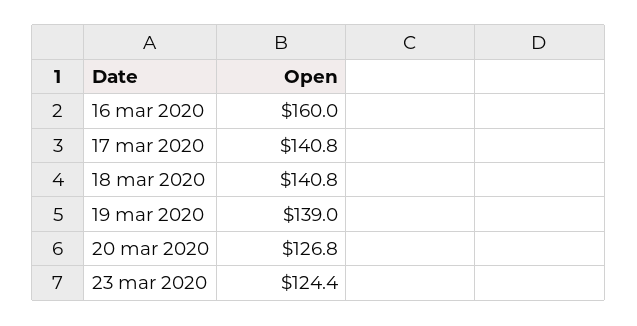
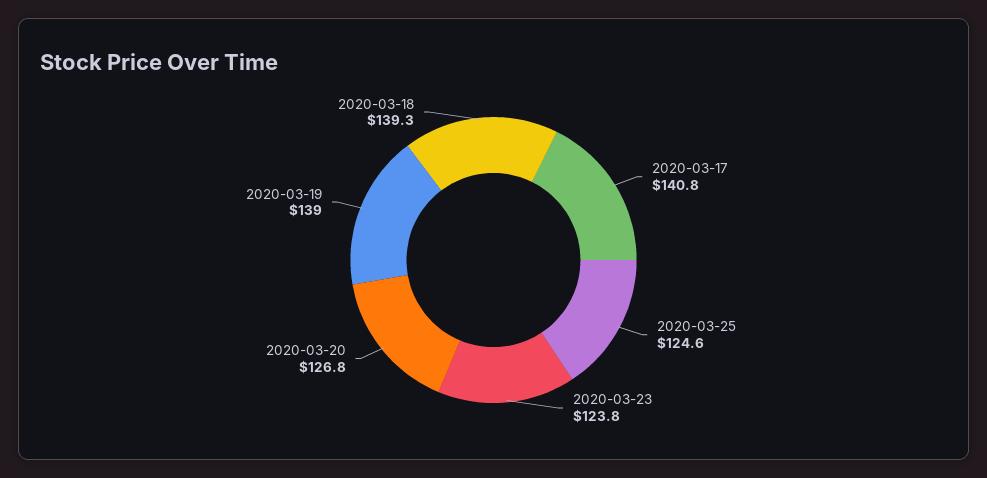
16 mar 2020: 160 -> none
18 mar 2020: 140.8 -> 139.3
23 mar 2020: 124.4 -> 123.8
2020-03-25: none -> 124.6

